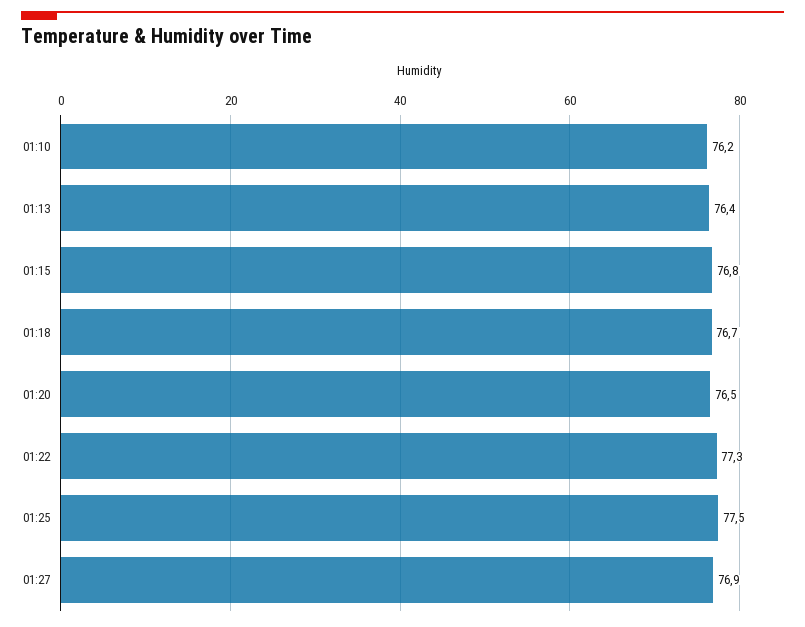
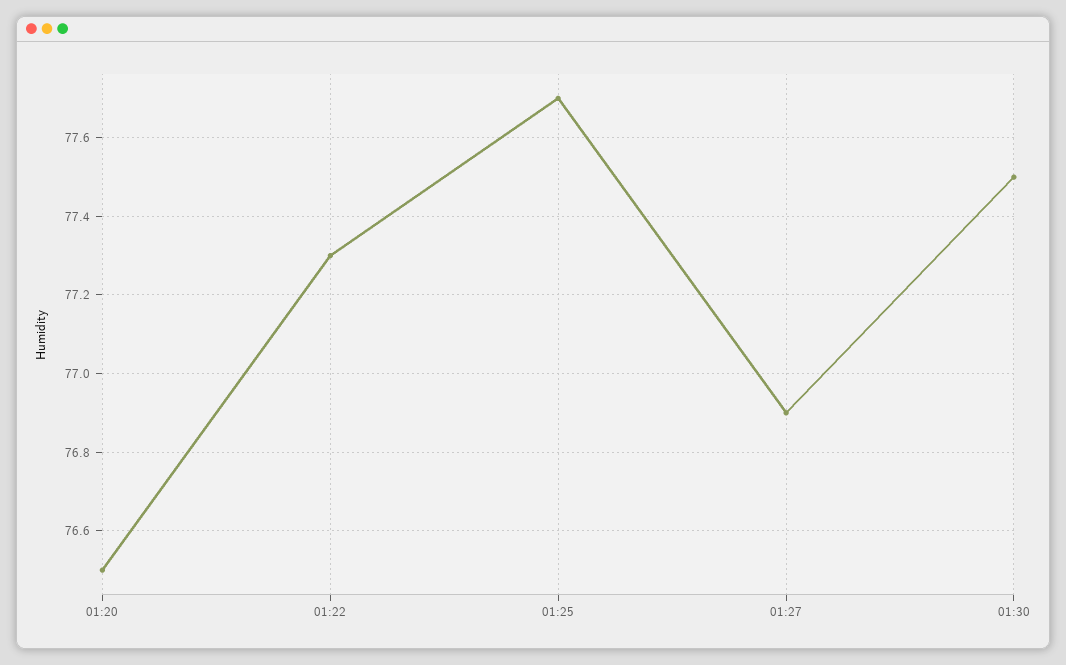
01:10: 76.2 -> none
01:13: 76.4 -> none
01:15: 76.8 -> none
01:18: 76.7 -> none
01:25: 77.5 -> 77.7
01:30: none -> 77.5

